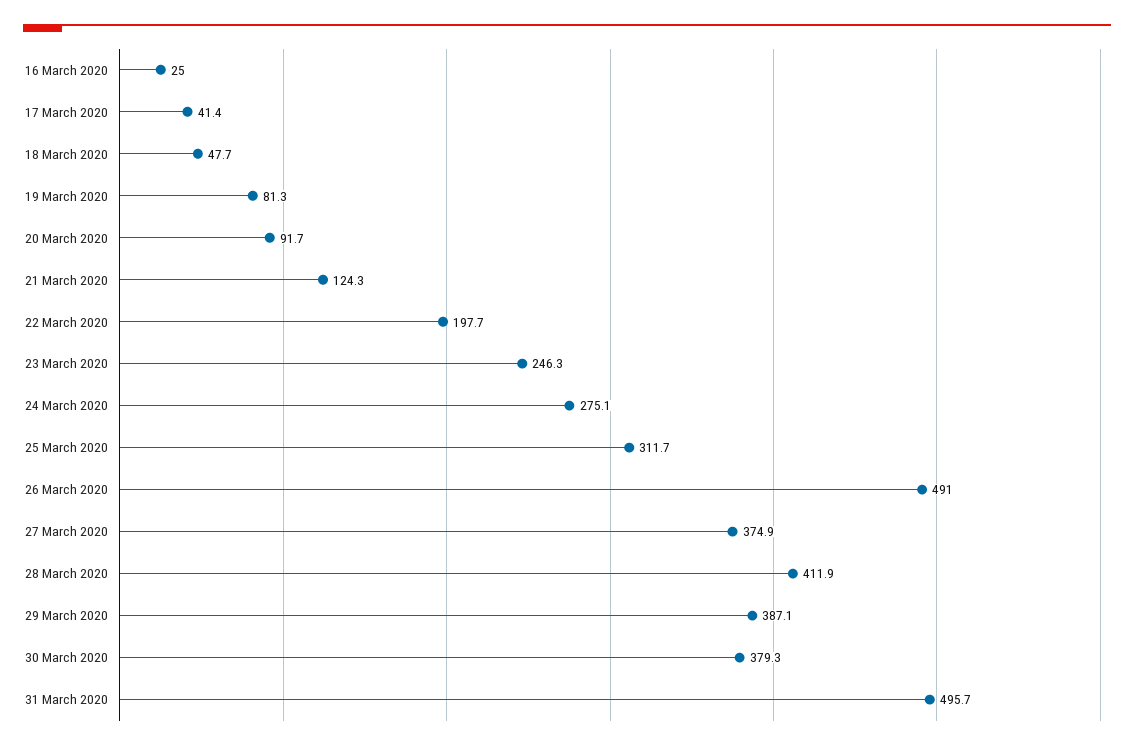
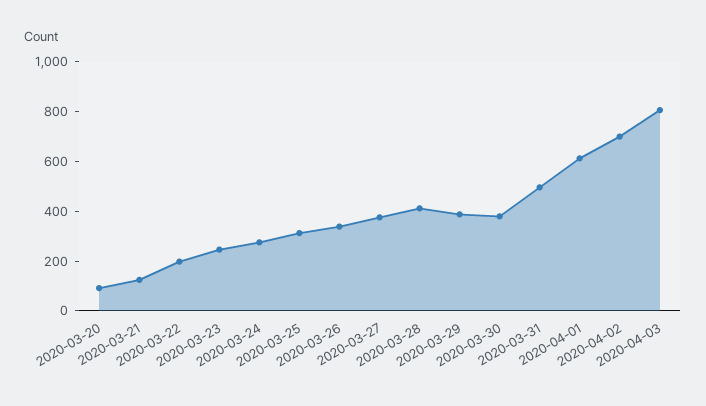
16 March 2020: 25 -> none
17 March 2020: 41.4 -> none
18 March 2020: 47.7 -> none
19 March 2020: 81.3 -> none
26 March 2020: 491 -> 350
2020-04-01: none -> 600
2020-04-02: none -> 700
2020-04-03: none -> 800

